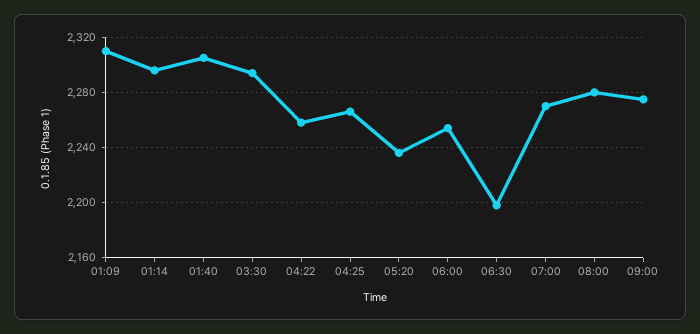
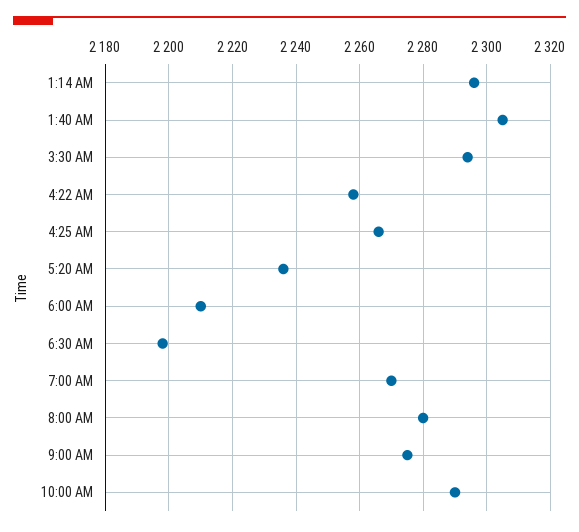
01:09: 2310 -> none
06:00: 2255 -> 2210
10:00 AM: none -> 2290

